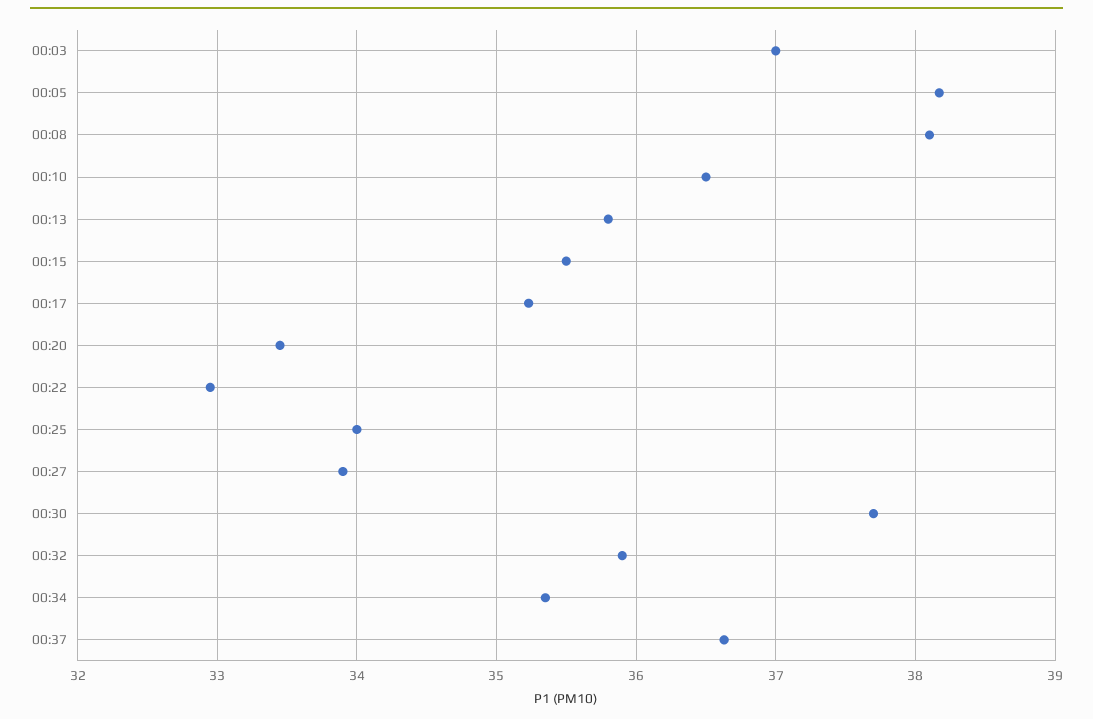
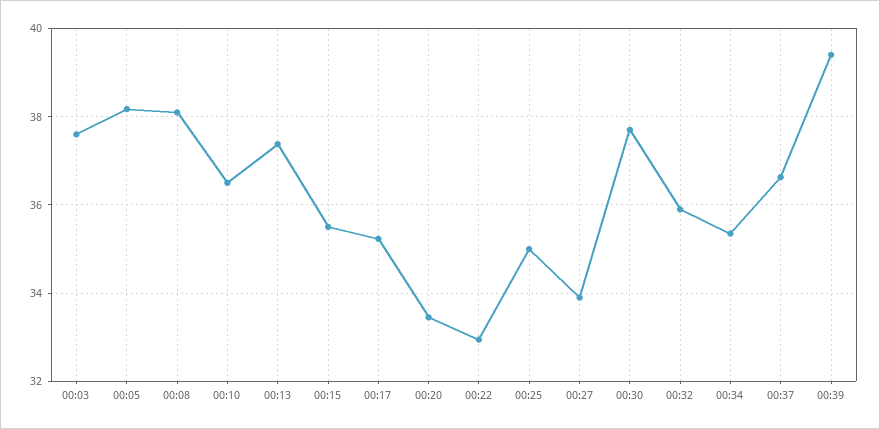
00:03: 37 -> 37.6
00:13: 35.8 -> 37.4
00:25: 34 -> 35
00:39: none -> 39.4

